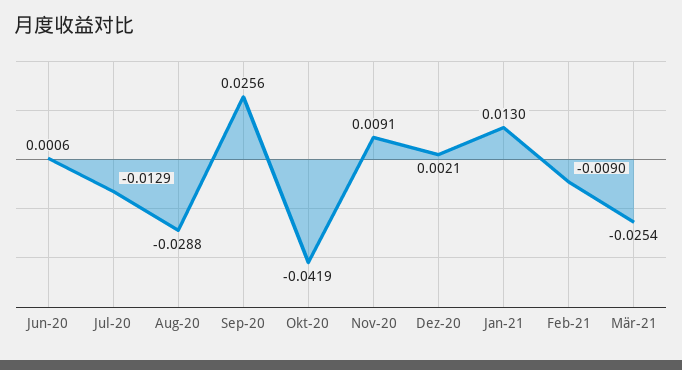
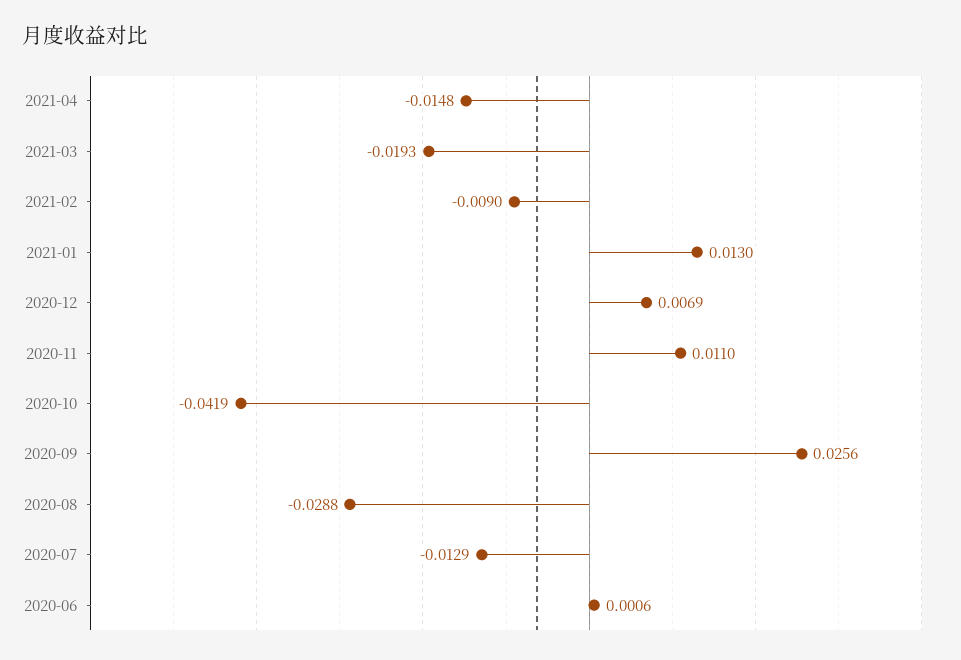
Nov-20: 0.0091 -> 0.011
Dez-20: 0.0021 -> 0.0069
Mär-21: -0.0254 -> -0.0193
2021-04: none -> -0.0148

